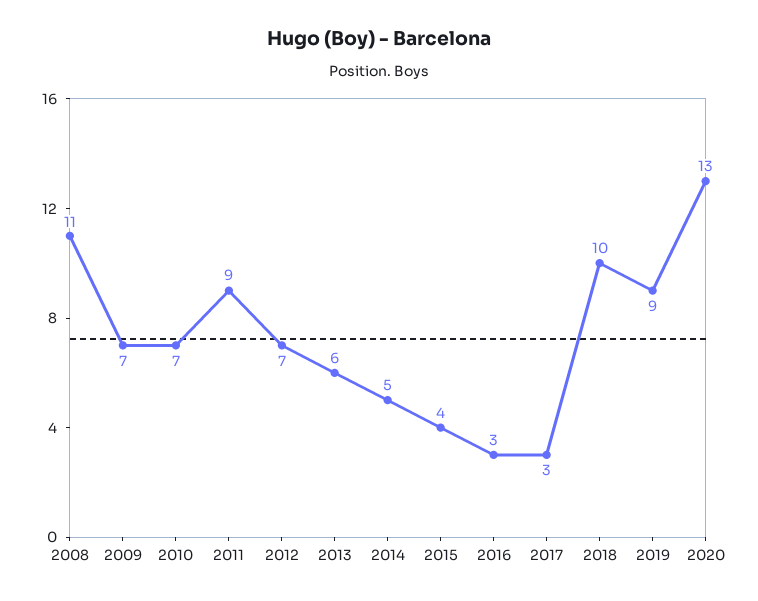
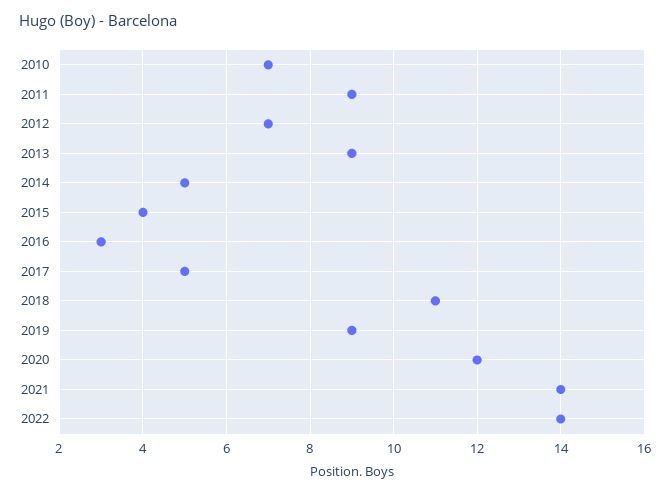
2008: 11 -> none
2009: 7 -> none
2013: 6 -> 9
2017: 3 -> 5
2018: 10 -> 11
2020: 13 -> 12
2021: none -> 14
2022: none -> 14

